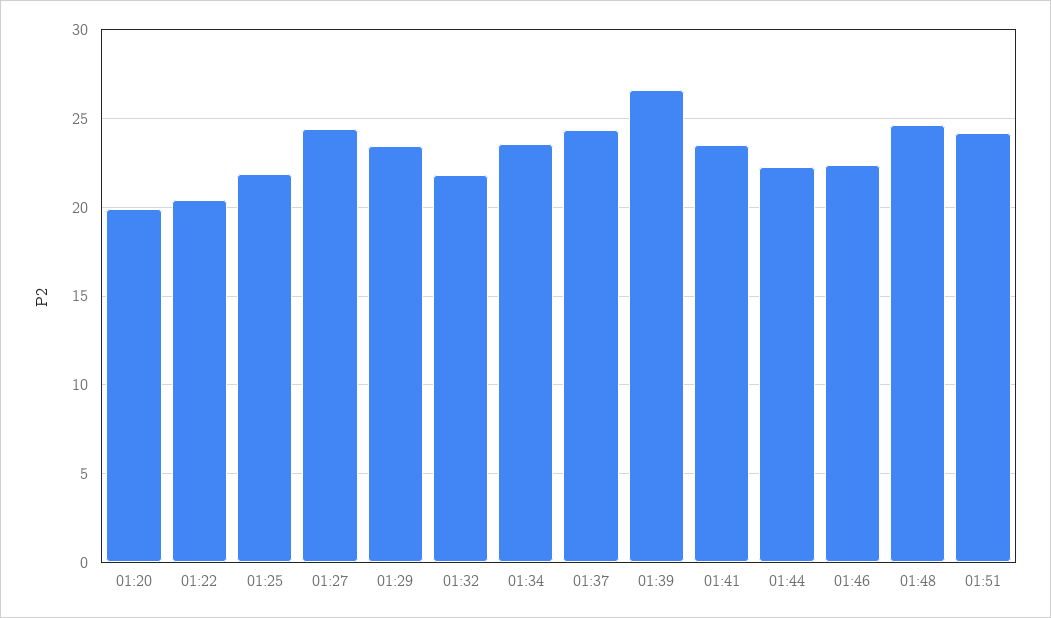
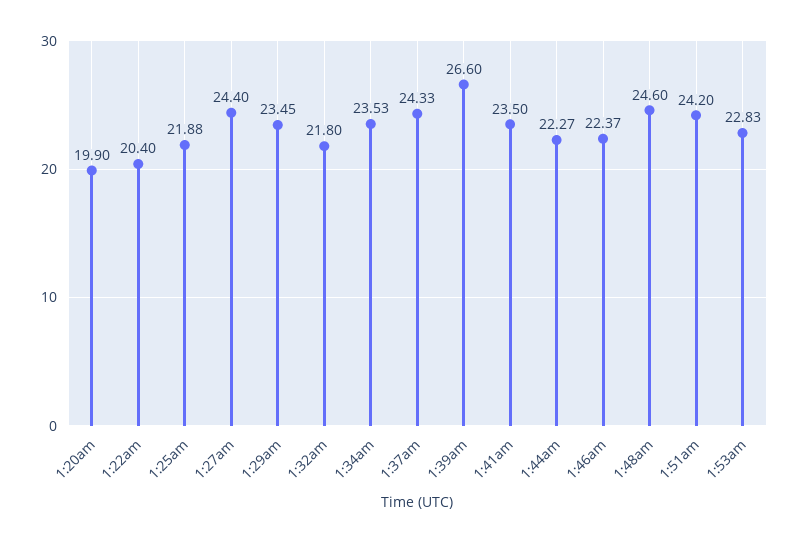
1:53am: none -> 22.83

